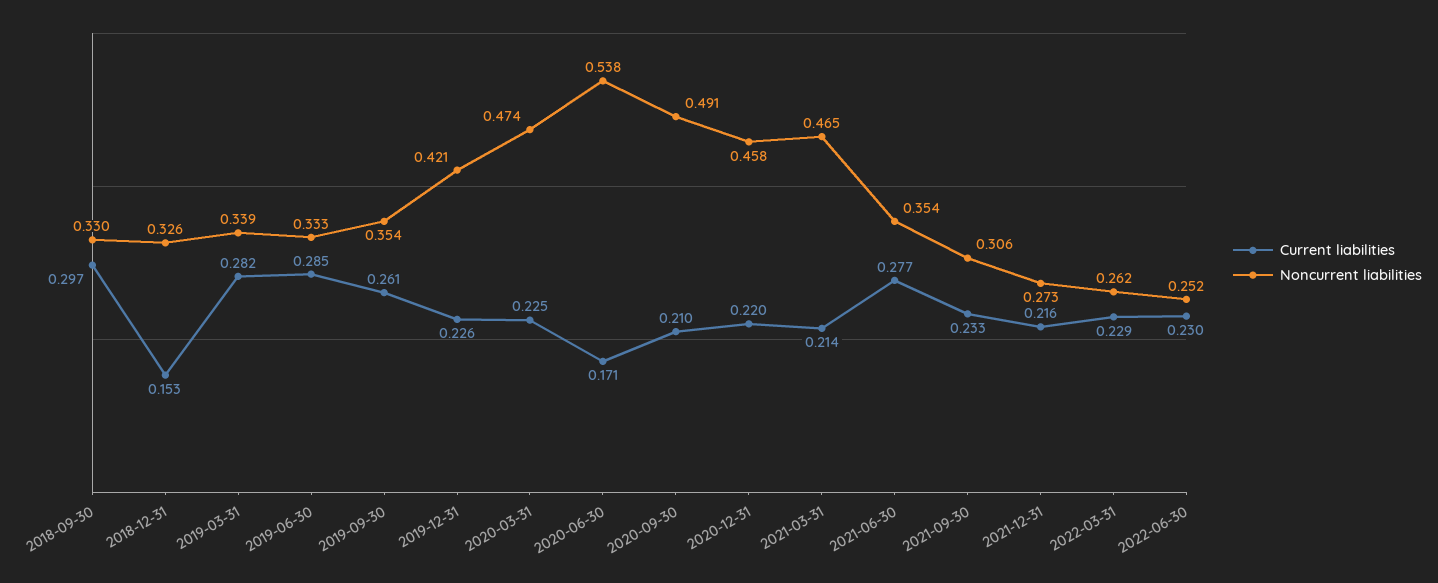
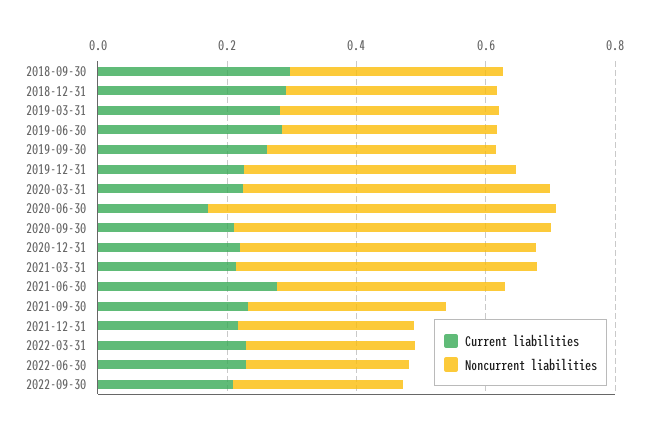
Current liabilities, 2018-12-31: 0.153 -> 0.3
Current liabilities, 2022-09-30: none -> 0.2
Noncurrent liabilities, 2022-09-30: none -> 0.25

